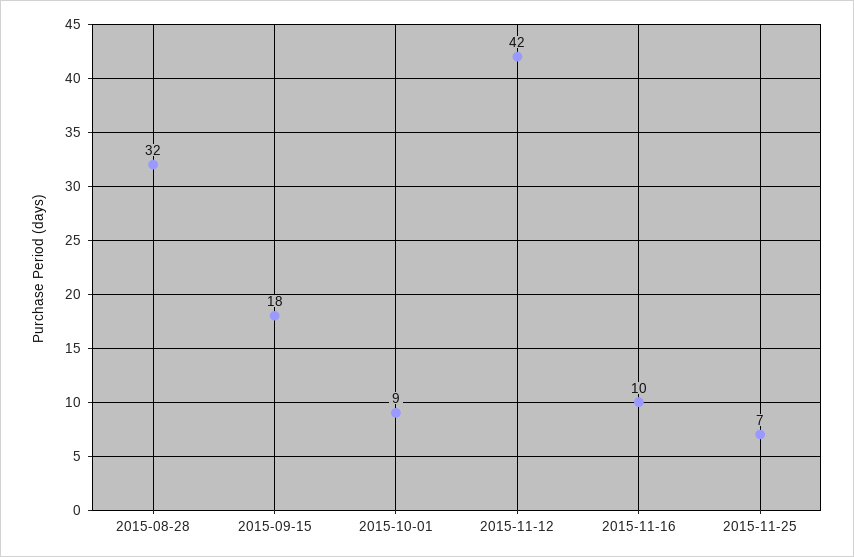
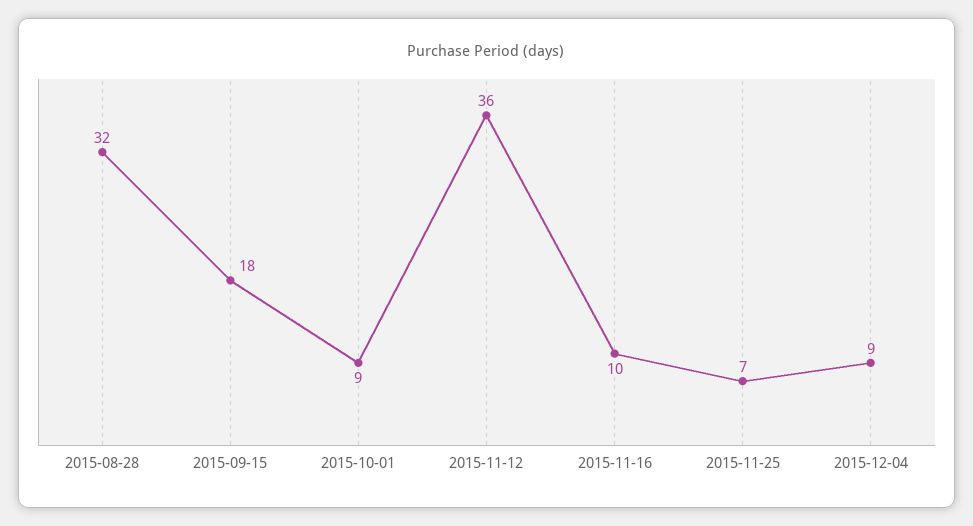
2015-11-12: 42 -> 36
2015-12-04: none -> 9

